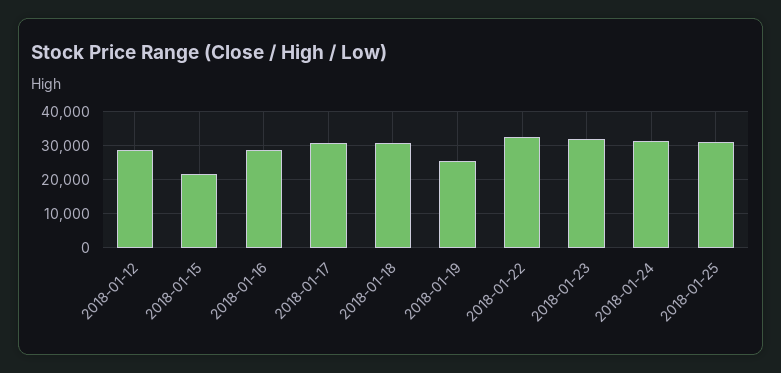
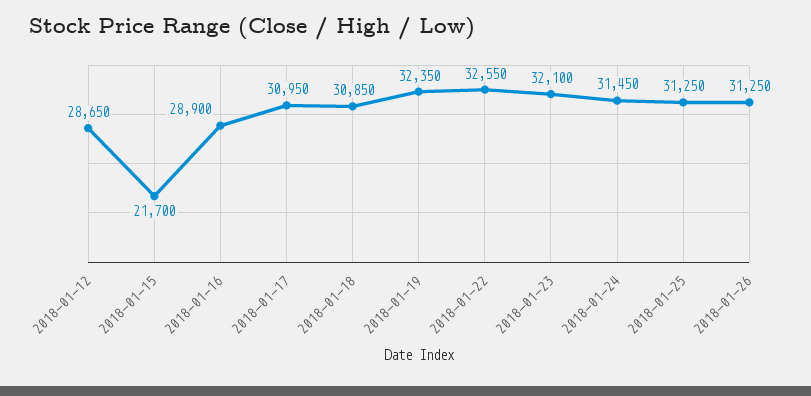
2018-01-19: 26000 -> 32350
2018-01-26: none -> 31250

